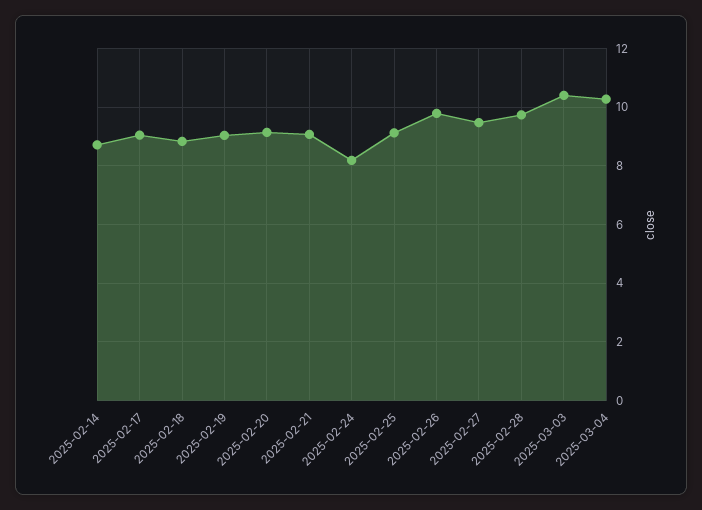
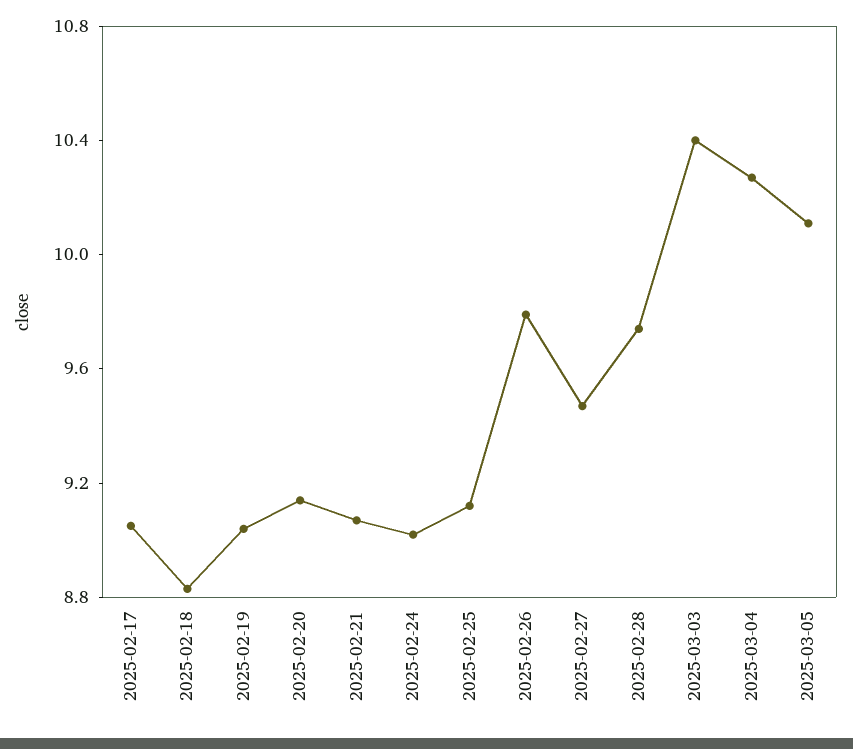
2025-02-14: 8.75 -> none
2025-02-24: 8.25 -> 9
2025-03-05: none -> 10.1

